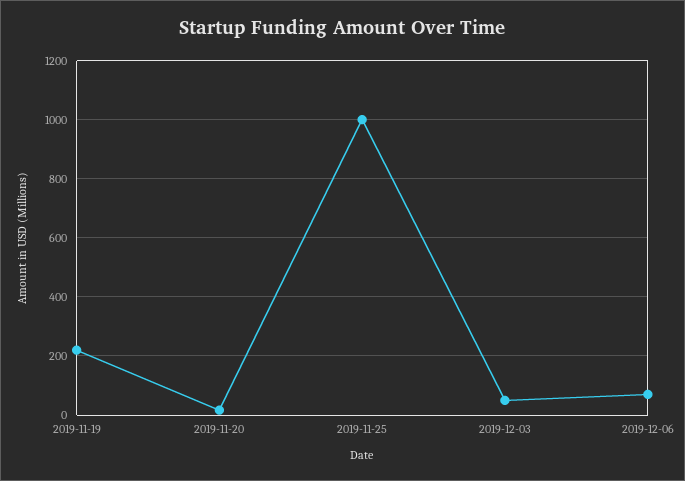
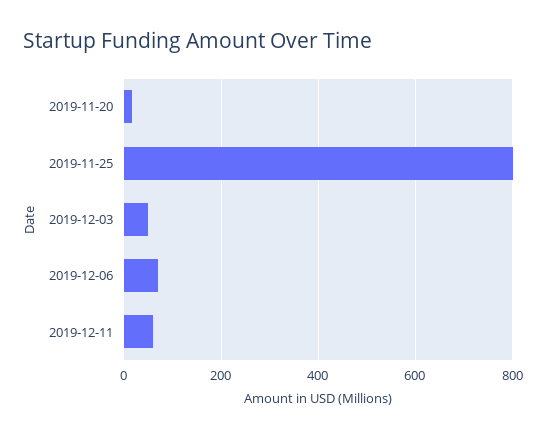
2019-11-19: 225 -> none
2019-11-25: 1000 -> 800
2019-12-11: none -> 60

